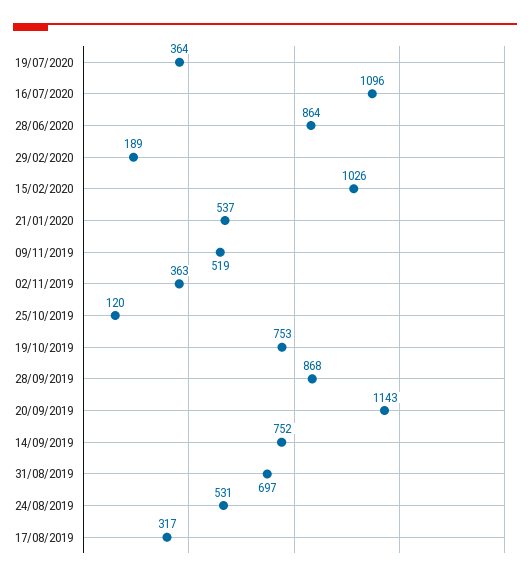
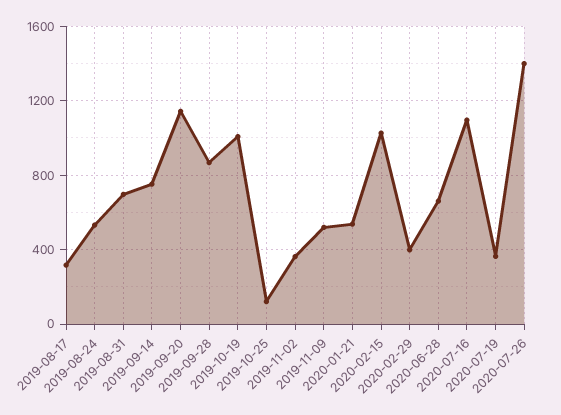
28/06/2020: 864 -> 650
29/02/2020: 189 -> 400
19/10/2019: 753 -> 1000
2020-07-26: none -> 1400

